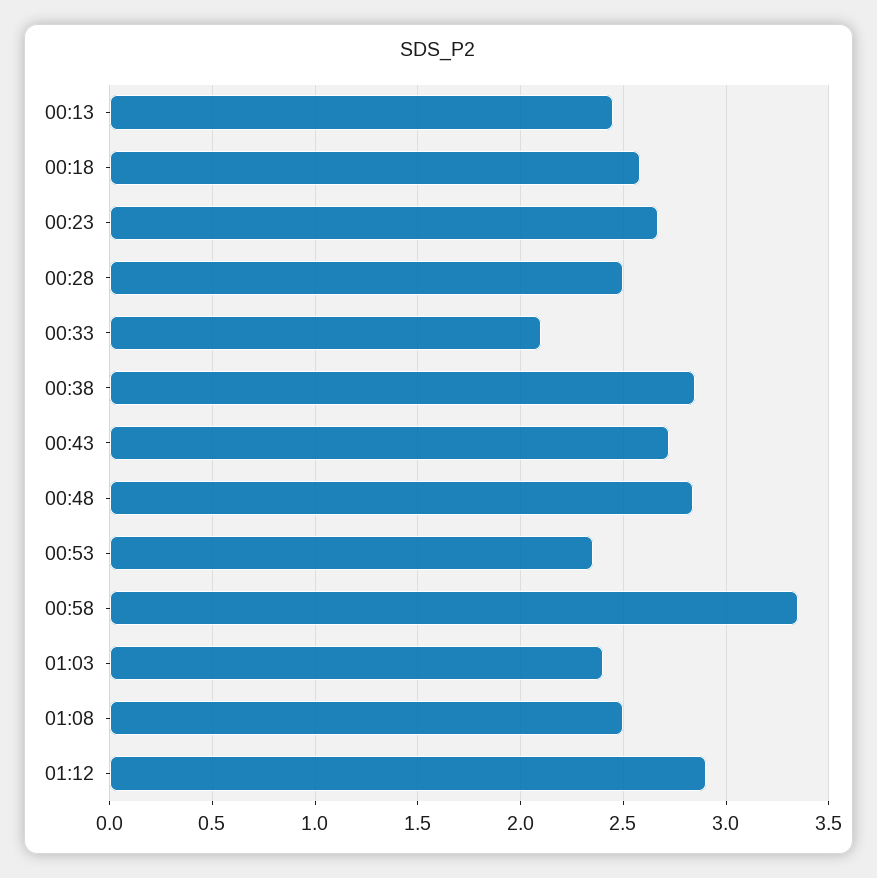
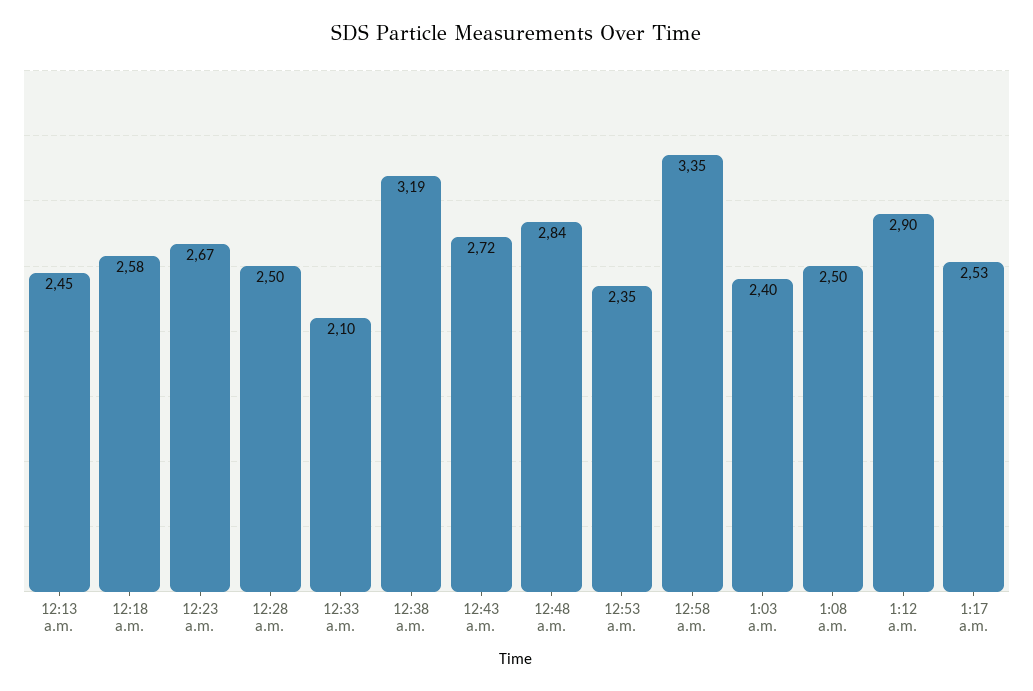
00:38: 2.85 -> 3.19
1:17 a.m.: none -> 2.53

